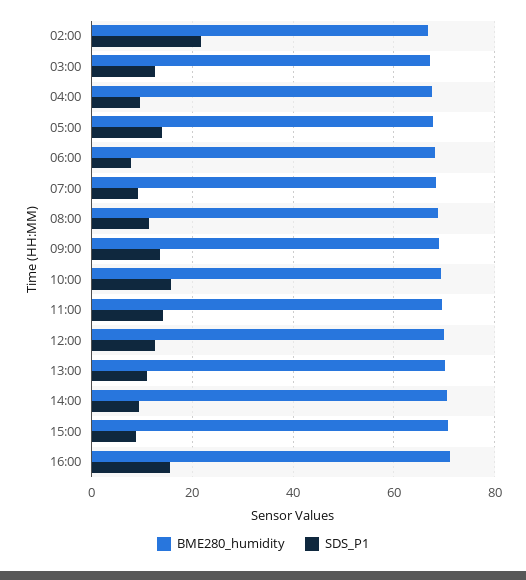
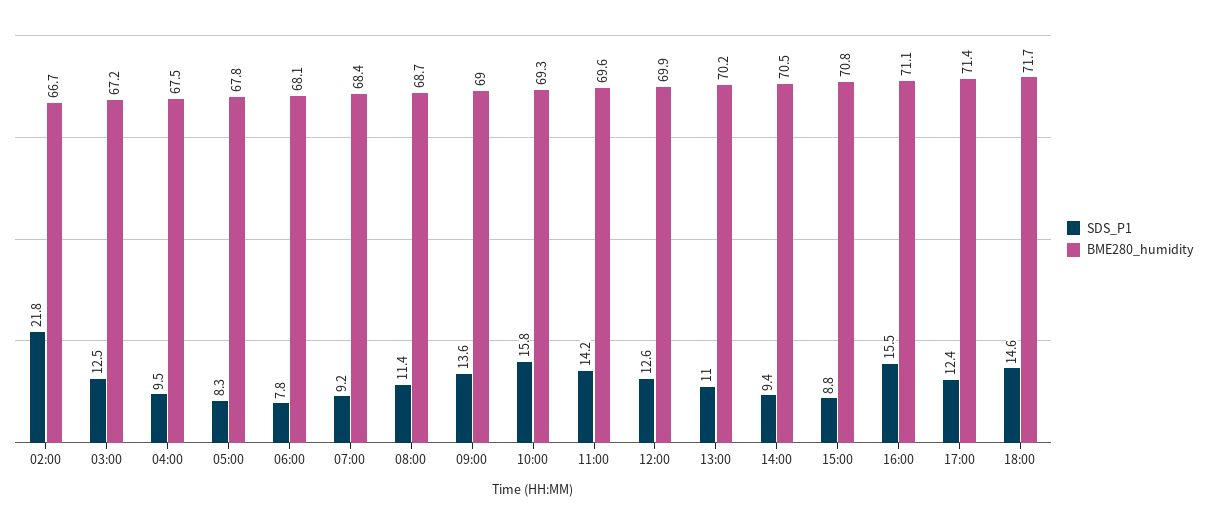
SDS_P1, 05:00: 14 -> 8.3
SDS_P1, 17:00: none -> 12.4
BME280_humidity, 17:00: none -> 71.4
SDS_P1, 18:00: none -> 14.6
BME280_humidity, 18:00: none -> 71.7

